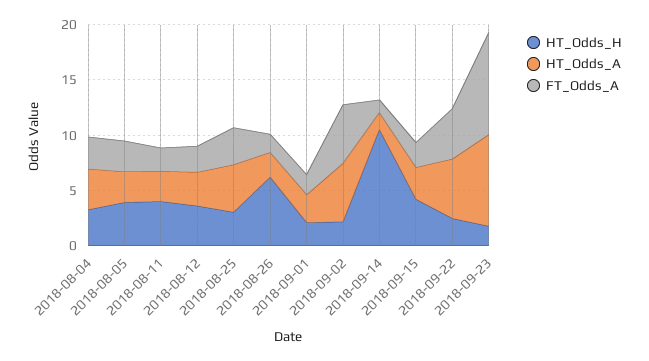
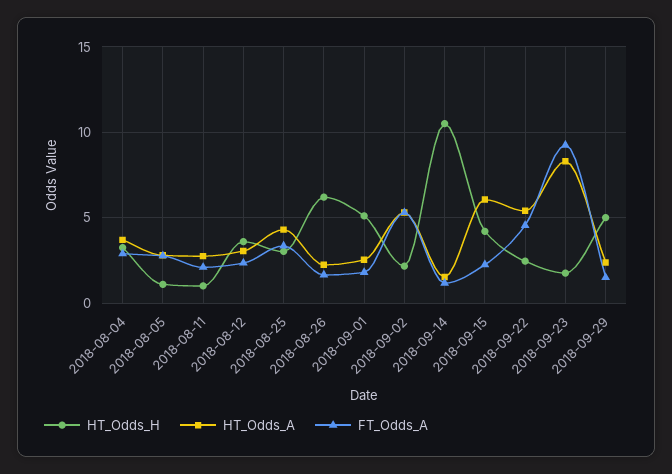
HT_Odds_H, 2018-08-05: 4 -> 1
HT_Odds_H, 2018-08-11: 4 -> 1
HT_Odds_H, 2018-09-01: 2 -> 5
HT_Odds_A, 2018-09-15: 3 -> 6
HT_Odds_H, 2018-09-29: none -> 5
HT_Odds_A, 2018-09-29: none -> 2.5
FT_Odds_A, 2018-09-29: none -> 1.5

